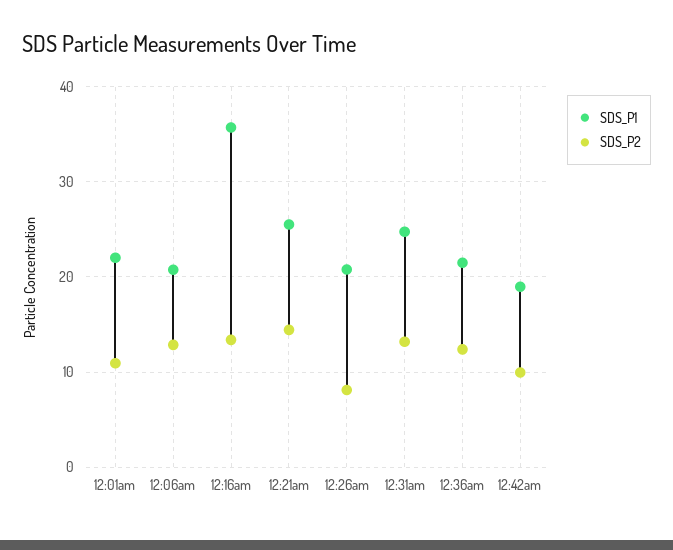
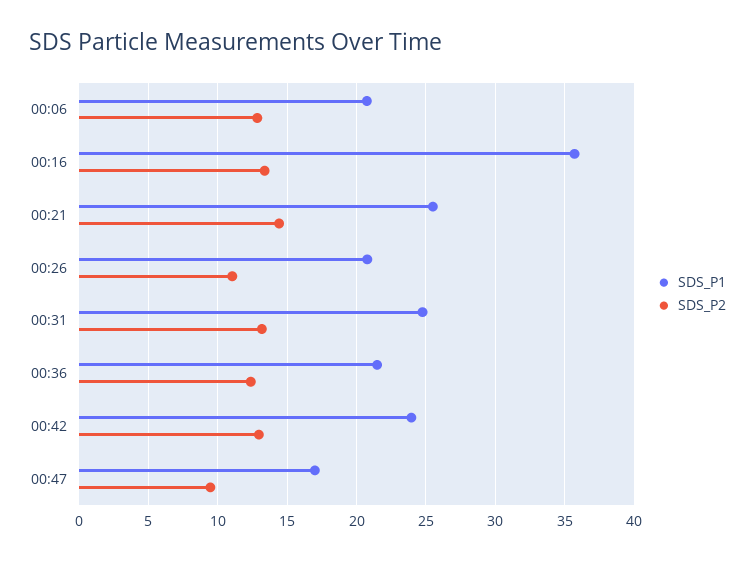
SDS_P1, 12:01am: 22 -> none
SDS_P2, 12:01am: 11 -> none
SDS_P2, 12:26am: 8 -> 11
SDS_P1, 12:42am: 19 -> 24
SDS_P2, 12:42am: 10 -> 13
SDS_P1, 00:47: none -> 17
SDS_P2, 00:47: none -> 9.5

